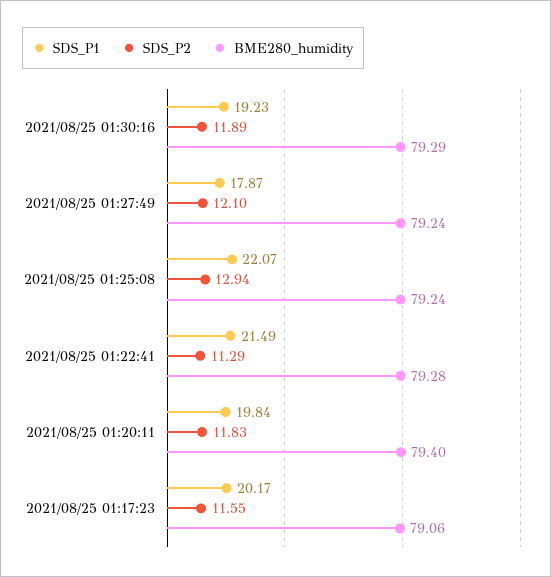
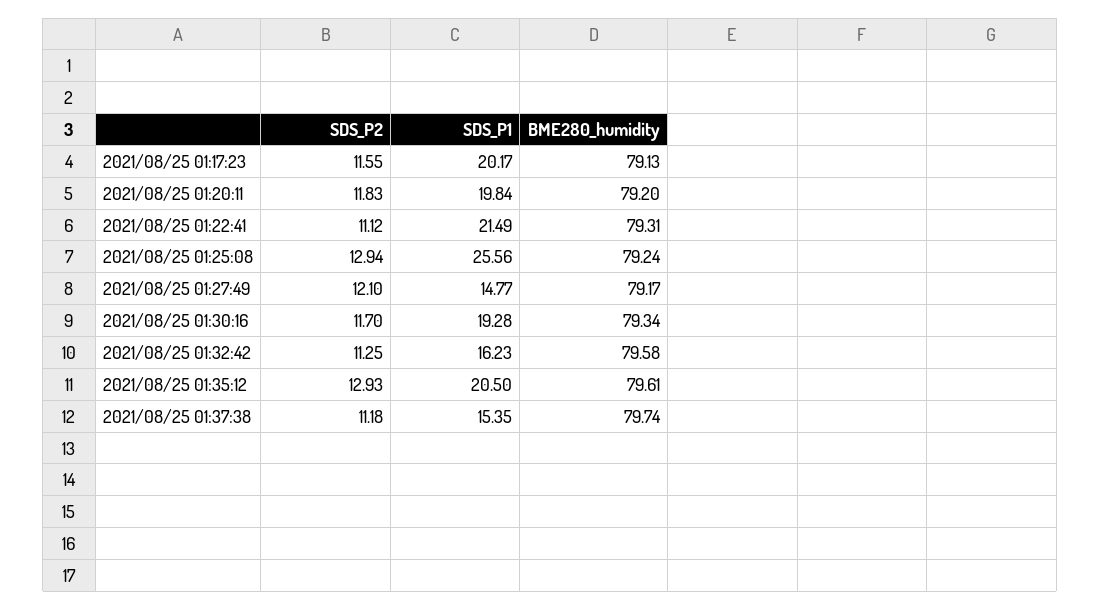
SDS_P1, 2021/08/25 01:30:16: 19.23 -> 19.28
SDS_P2, 2021/08/25 01:30:16: 11.89 -> 11.7
BME280_humidity, 2021/08/25 01:30:16: 79.29 -> 79.34
SDS_P1, 2021/08/25 01:27:49: 17.87 -> 14.77
BME280_humidity, 2021/08/25 01:27:49: 79.24 -> 79.17
SDS_P1, 2021/08/25 01:25:08: 22.07 -> 25.56
SDS_P2, 2021/08/25 01:22:41: 11.29 -> 11.12
BME280_humidity, 2021/08/25 01:22:41: 79.28 -> 79.31
BME280_humidity, 2021/08/25 01:20:11: 79.4 -> 79.2
BME280_humidity, 2021/08/25 01:17:23: 79.06 -> 79.13
SDS_P2, 2021/08/25 01:32:42: none -> 11.25
SDS_P1, 2021/08/25 01:32:42: none -> 16.23
BME280_humidity, 2021/08/25 01:32:42: none -> 79.58
SDS_P2, 2021/08/25 01:35:12: none -> 12.93
SDS_P1, 2021/08/25 01:35:12: none -> 20.5
BME280_humidity, 2021/08/25 01:35:12: none -> 79.61
SDS_P2, 2021/08/25 01:37:38: none -> 11.18
SDS_P1, 2021/08/25 01:37:38: none -> 15.35
BME280_humidity, 2021/08/25 01:37:38: none -> 79.74

